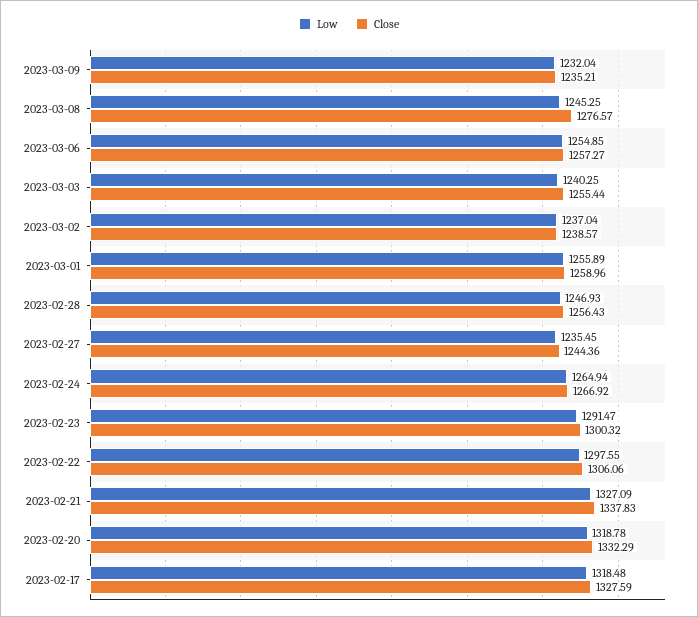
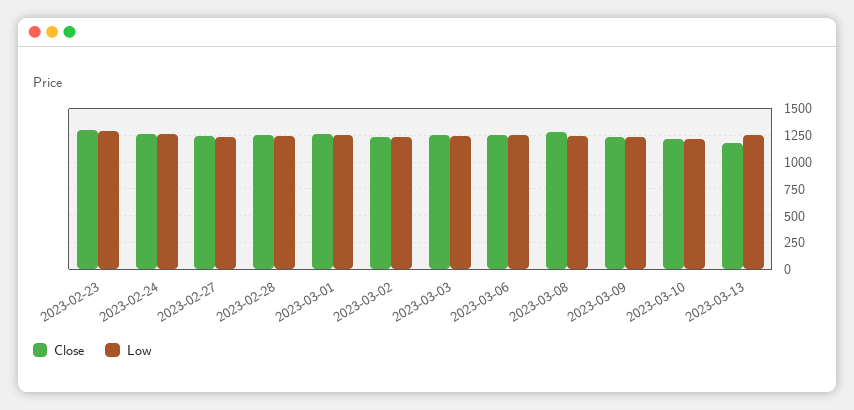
Low, 2023-02-22: 1297.55 -> none
Close, 2023-02-22: 1306.06 -> none
Low, 2023-02-21: 1327.09 -> none
Close, 2023-02-21: 1337.83 -> none
Low, 2023-02-20: 1318.78 -> none
Close, 2023-02-20: 1332.29 -> none
Low, 2023-02-17: 1318.48 -> none
Close, 2023-02-17: 1327.59 -> none
Close, 2023-03-10: none -> 1250
Low, 2023-03-10: none -> 1250
Close, 2023-03-13: none -> 1250
Low, 2023-03-13: none -> 1250

